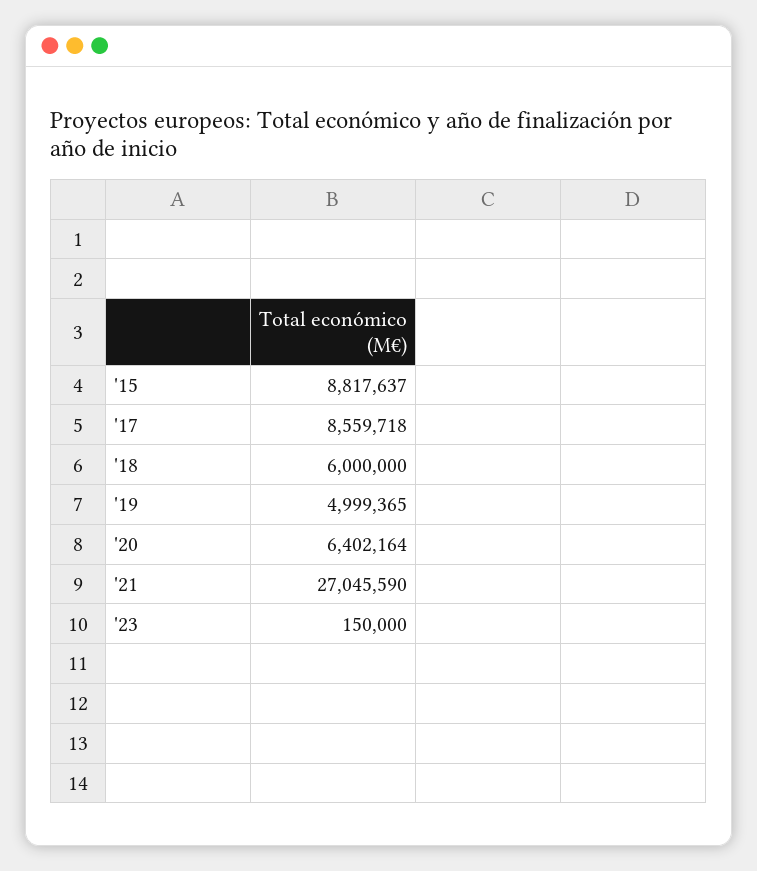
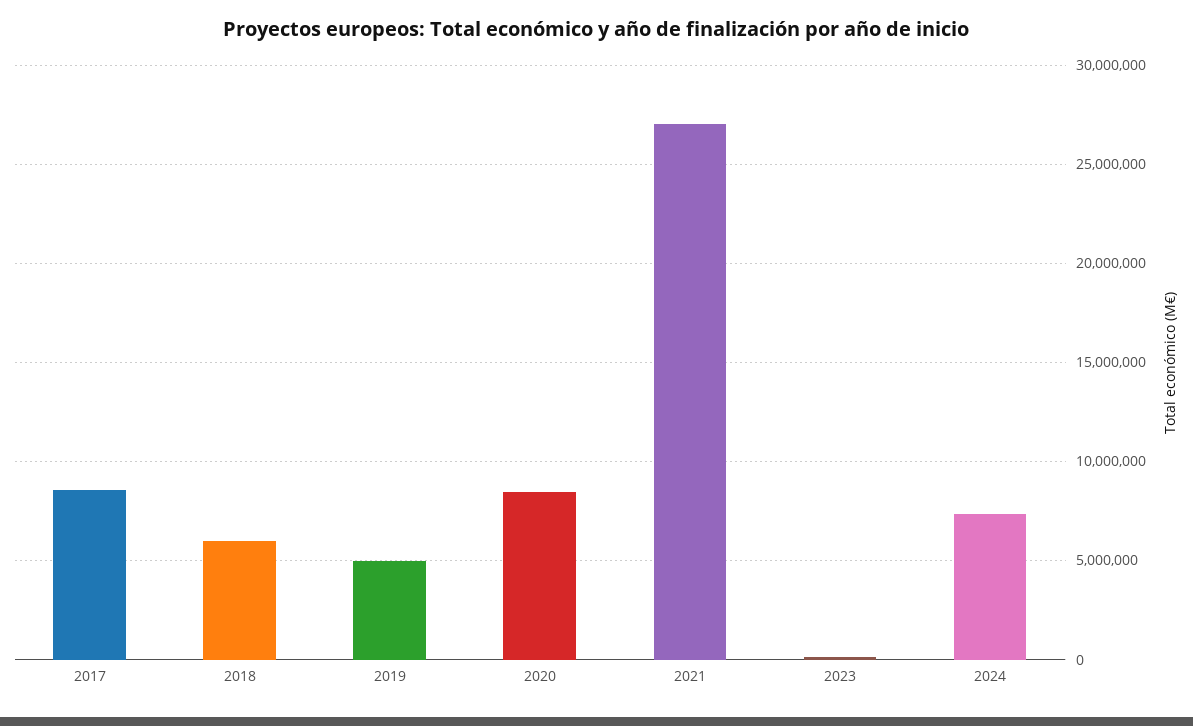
'15: 8817637 -> none
'20: 6402164 -> 8500000
2024: none -> 7500000

